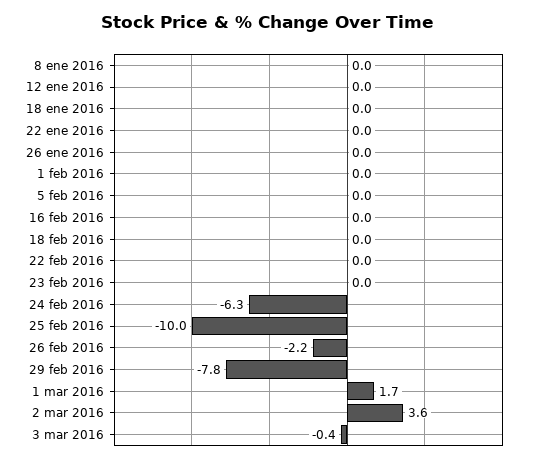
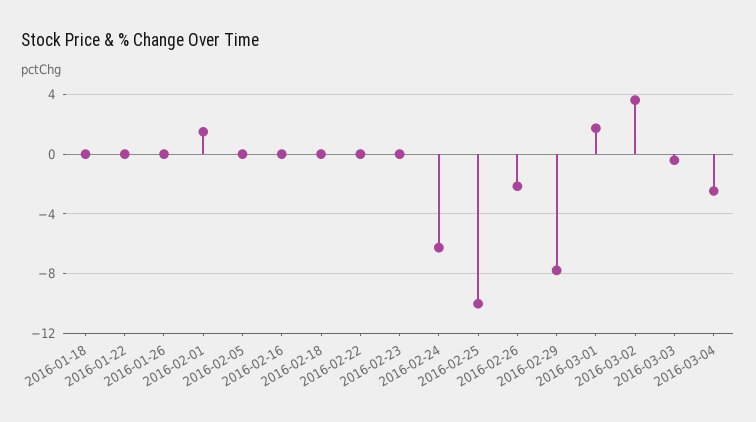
8 ene 2016: 0 -> none
12 ene 2016: 0 -> none
1 feb 2016: 0 -> 1.5
2016-03-04: none -> -2.5

